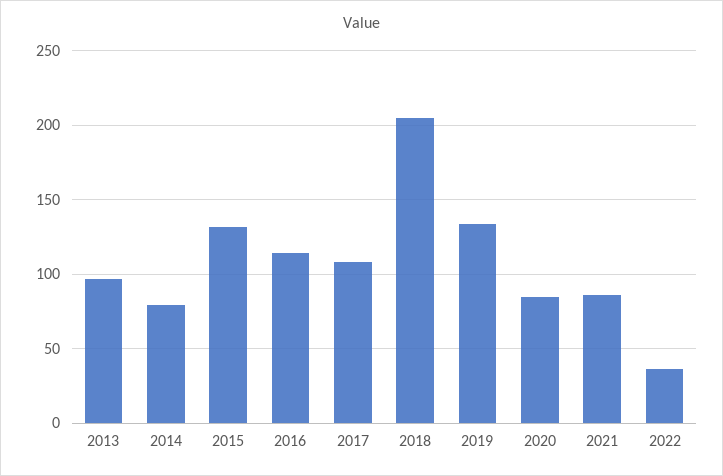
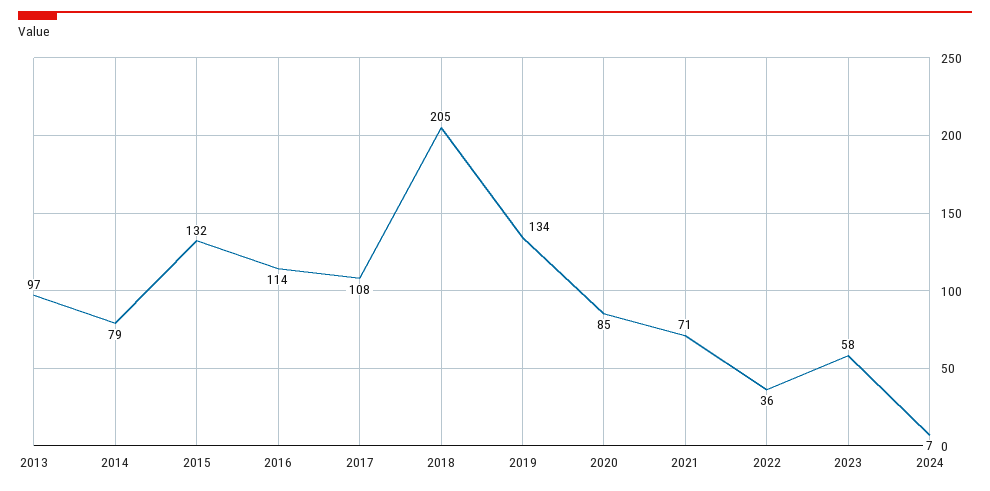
2021: 85 -> 71
2023: none -> 58
2024: none -> 7

